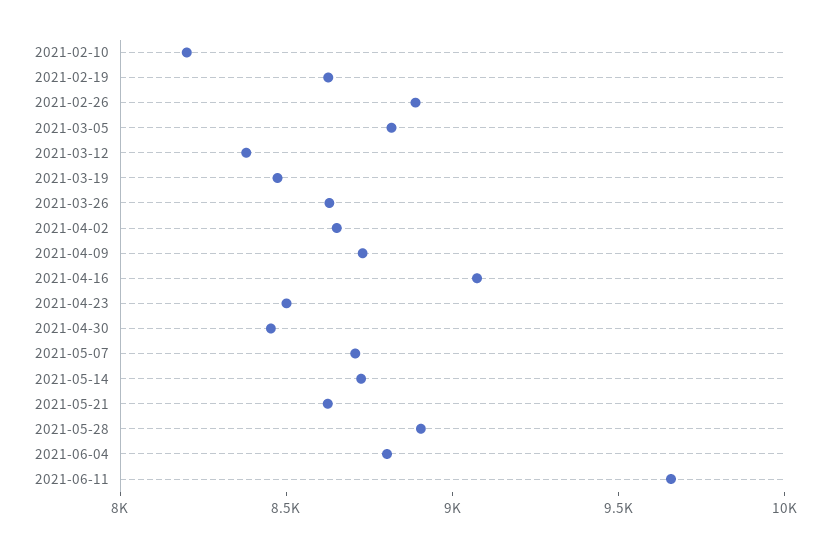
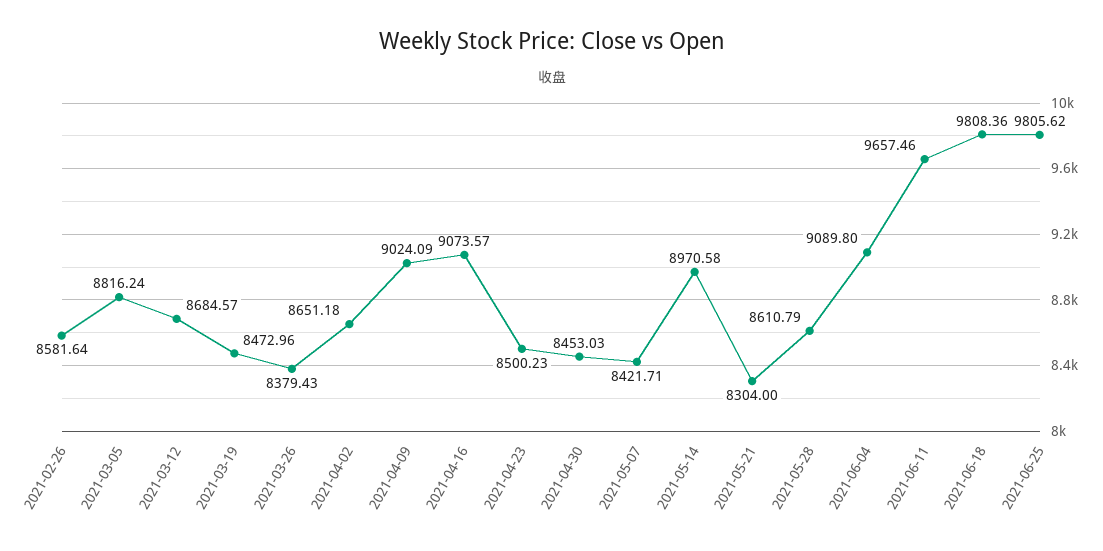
2021-02-10: 8200 -> none
2021-02-19: 8600 -> none
2021-02-26: 8900 -> 8581.64
2021-03-12: 8400 -> 8684.57
2021-03-26: 8600 -> 8379.43
2021-04-09: 8700 -> 9024.09
2021-05-07: 8700 -> 8421.71
2021-05-14: 8700 -> 8970.58
2021-05-21: 8600 -> 8304
2021-05-28: 8900 -> 8610.79
2021-06-04: 8800 -> 9089.8
2021-06-18: none -> 9808.36
2021-06-25: none -> 9805.62

